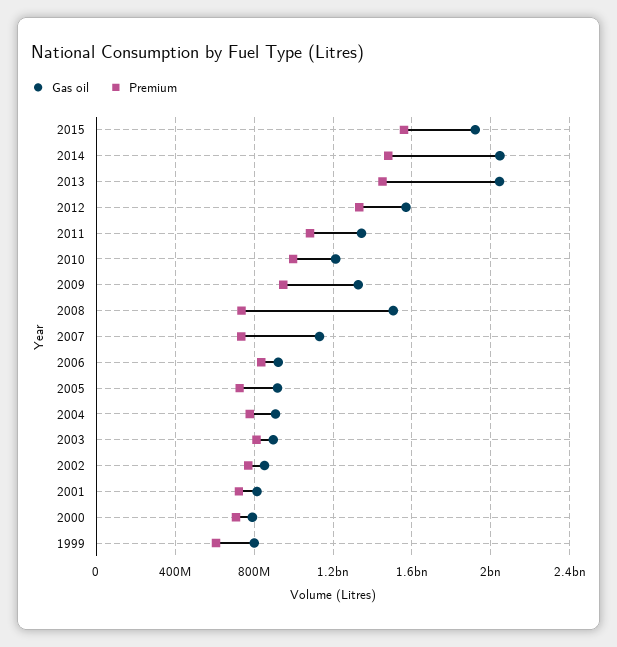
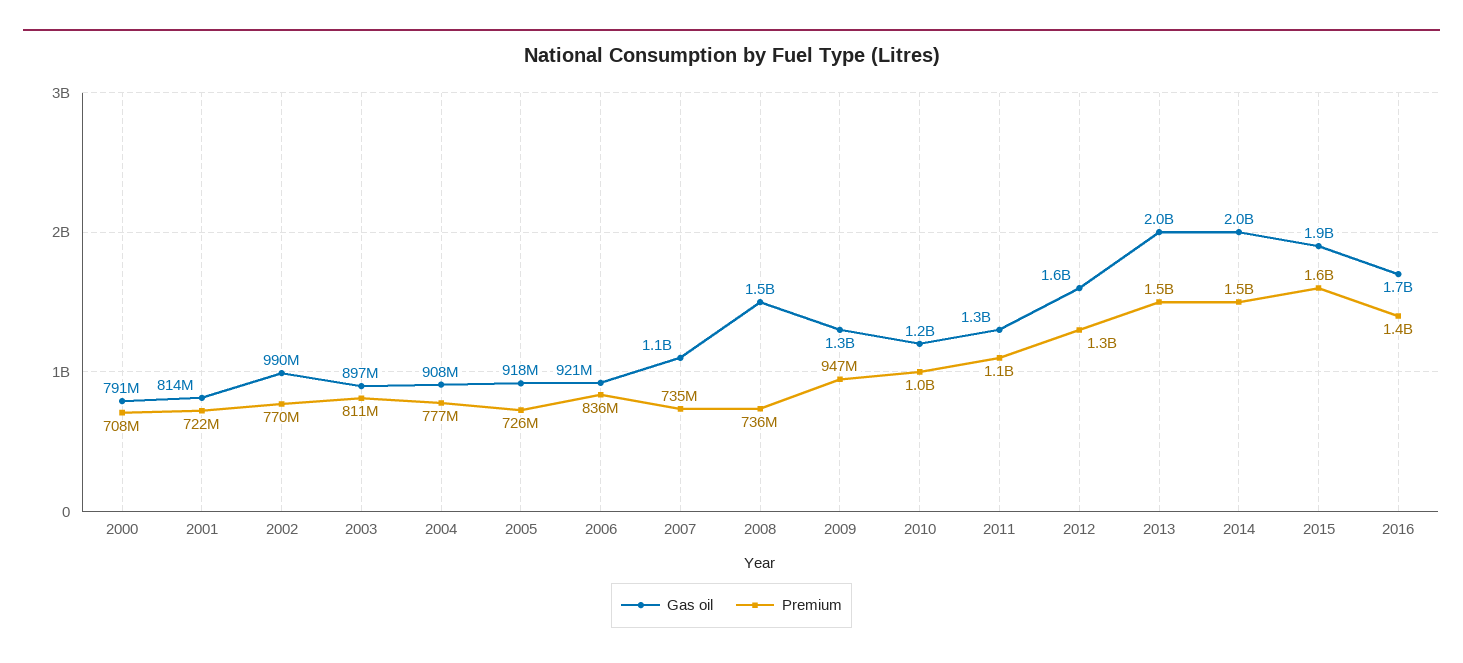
Gas oil, 2002: 850000000 -> 990000000
Gas oil, 1999: 800000000 -> none
Premium, 1999: 600000000 -> none
Gas oil, 2016: none -> 1700000000
Premium, 2016: none -> 1400000000

